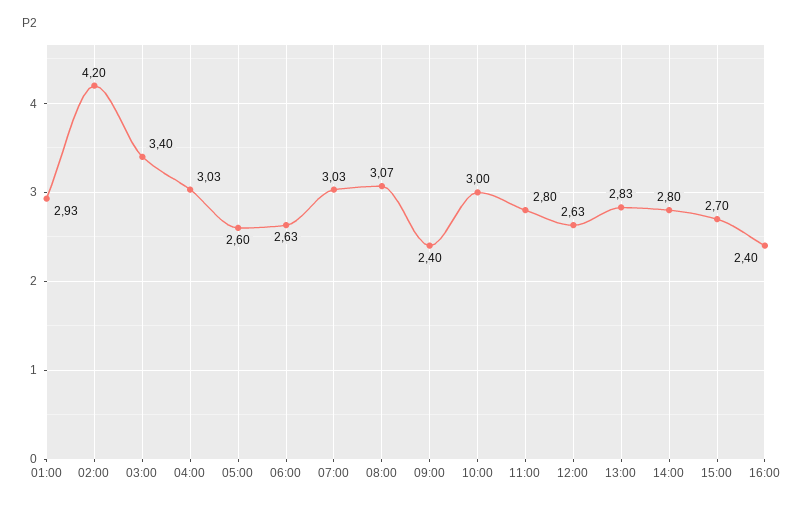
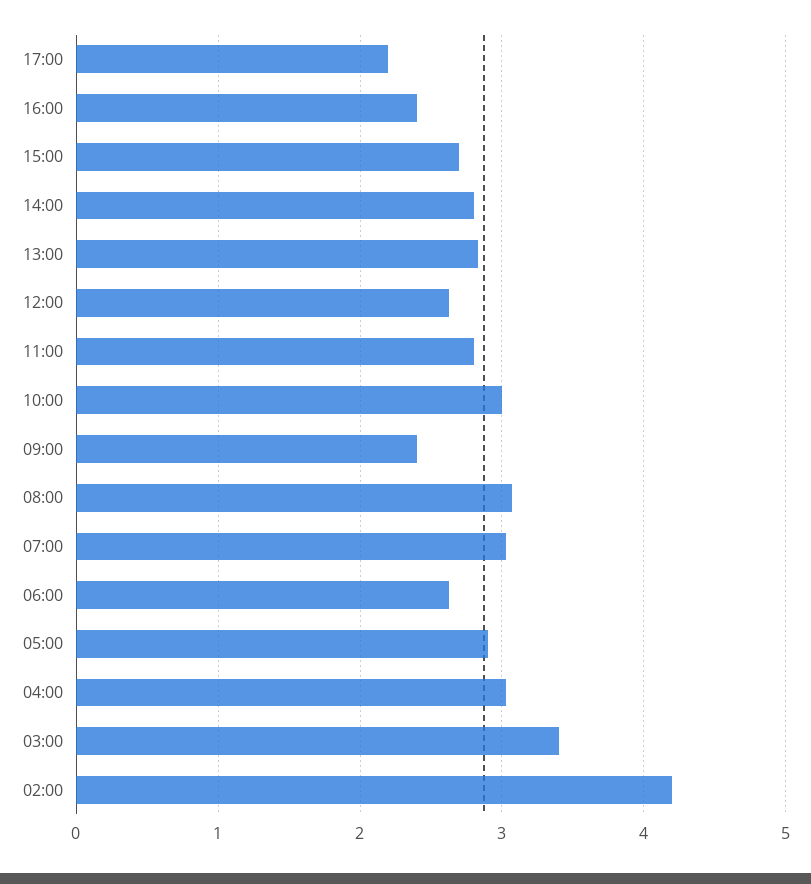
01:00: 2.93 -> none
05:00: 2.6 -> 2.9
17:00: none -> 2.2

